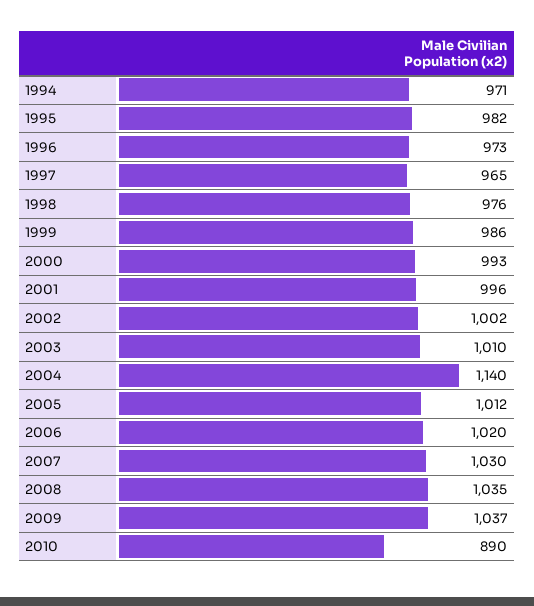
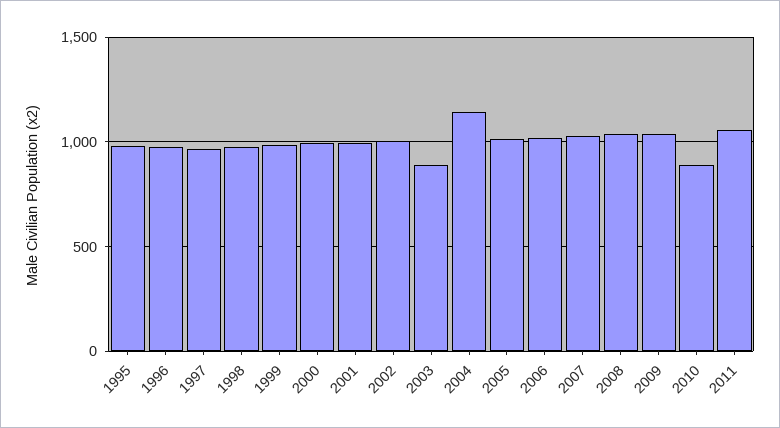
1994: 971 -> none
2003: 1010 -> 900
2011: none -> 1050

